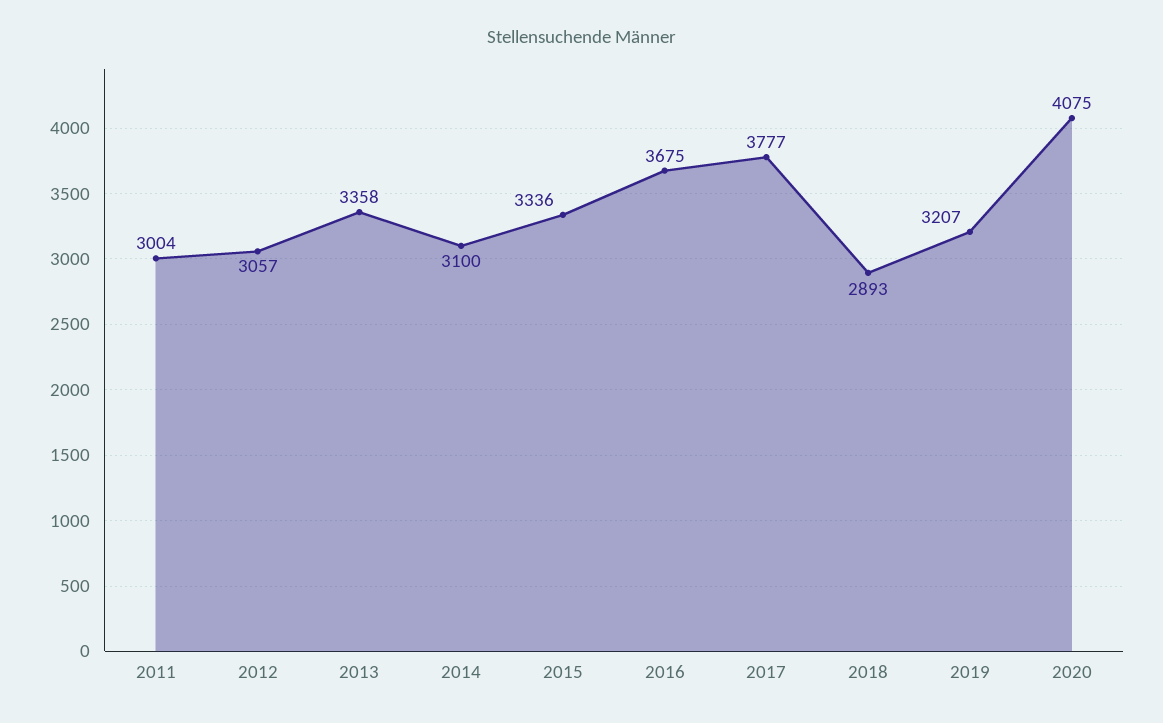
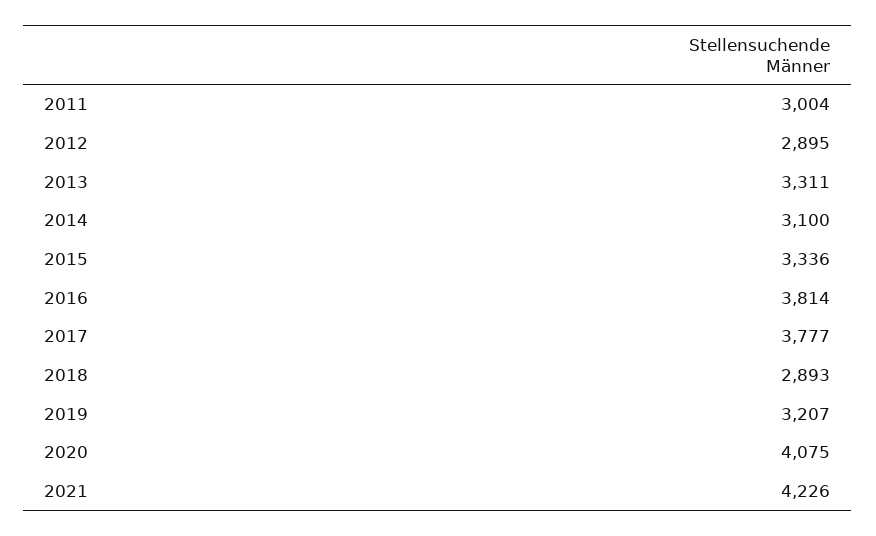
2012: 3057 -> 2895
2013: 3358 -> 3311
2016: 3675 -> 3814
2021: none -> 4226

